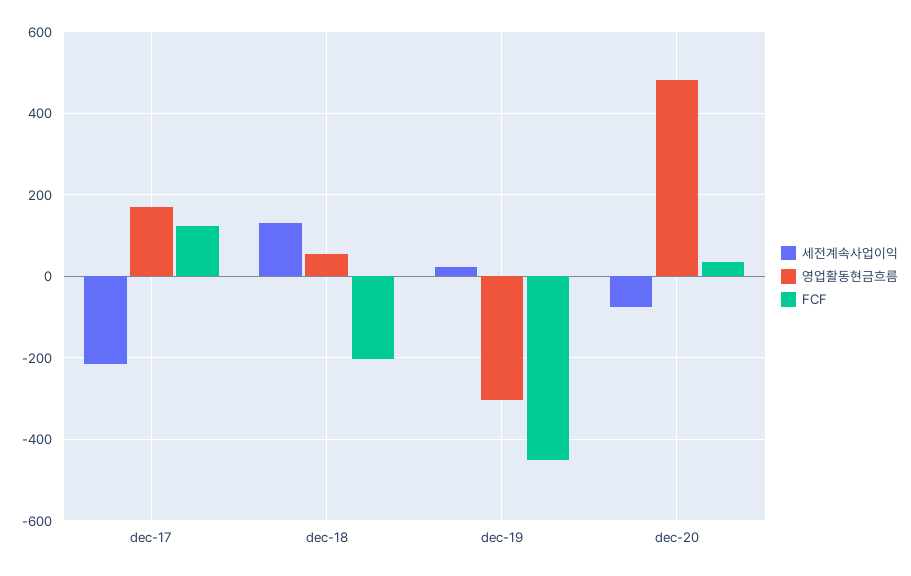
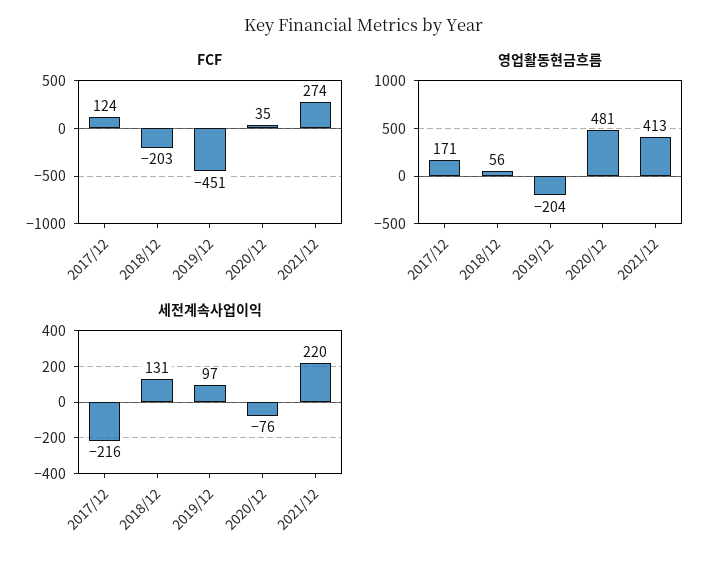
세전계속사업이익, dec-19: 20 -> 97
영업활동현금흐름, dec-19: -300 -> -204
FCF, 2021/12: none -> 274
영업활동현금흐름, 2021/12: none -> 413
세전계속사업이익, 2021/12: none -> 220

